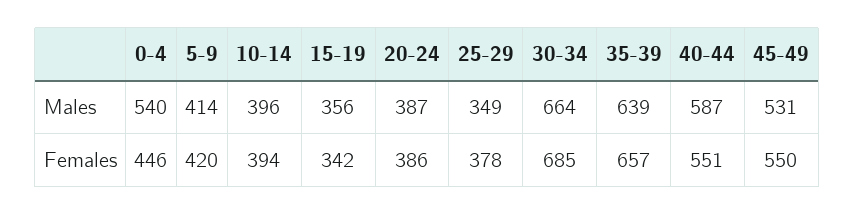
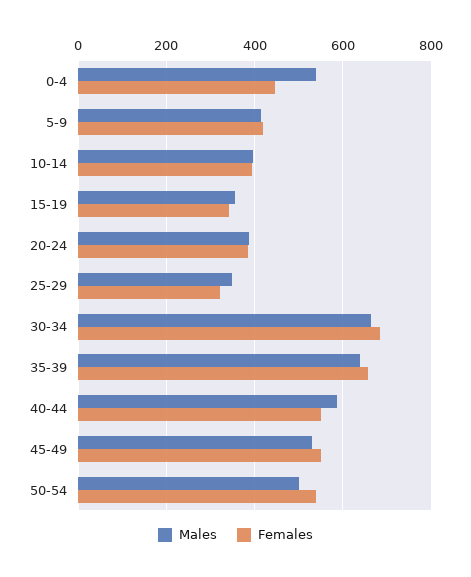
Females, 25-29: 378 -> 320
Males, 50-54: none -> 500
Females, 50-54: none -> 540

